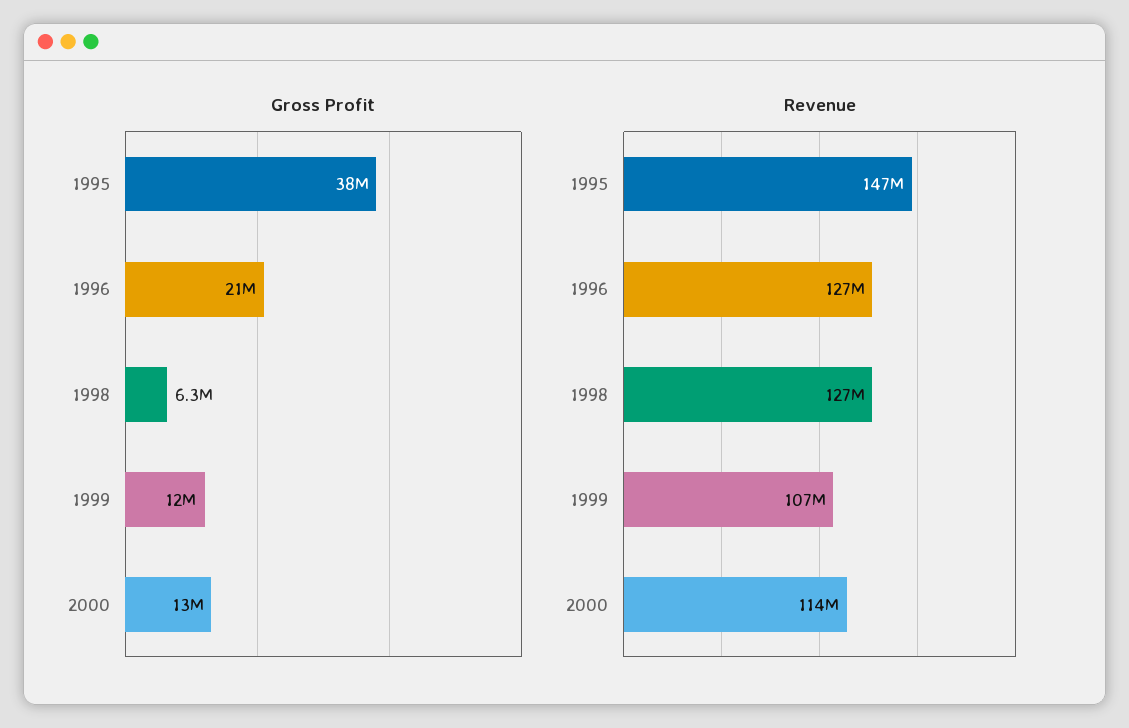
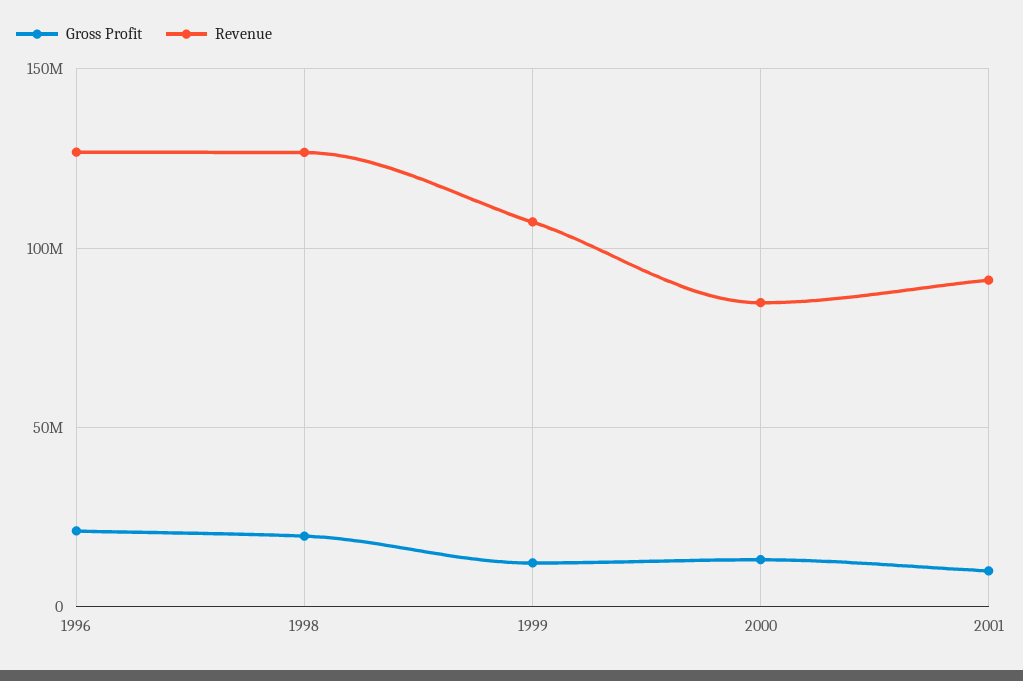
Gross Profit, 1995: 38000000 -> none
Gross Profit, 1998: 6300000 -> 20000000
Revenue, 1995: 147000000 -> none
Revenue, 2000: 114000000 -> 85000000
Gross Profit, 2001: none -> 10000000
Revenue, 2001: none -> 90000000

